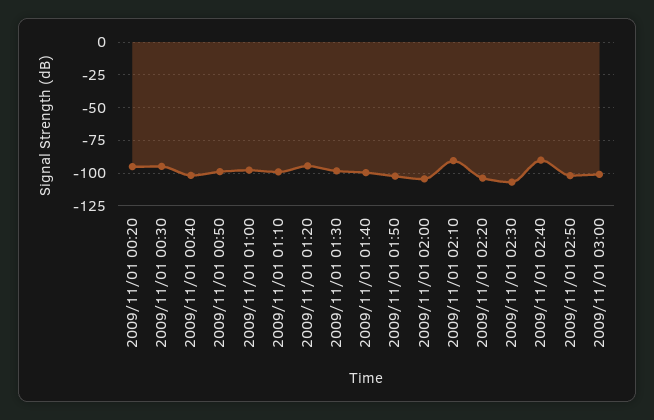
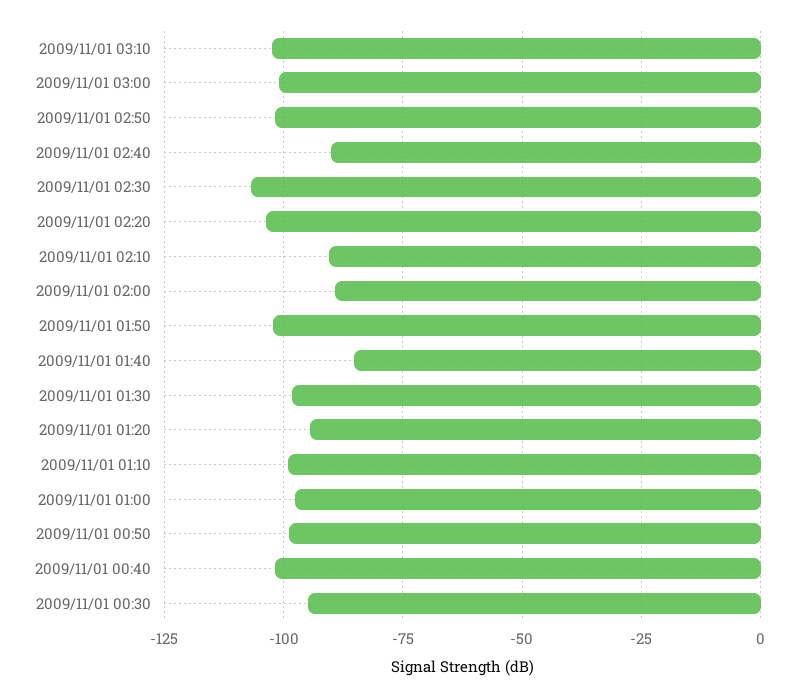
2009/11/01 00:20: -95 -> none
2009/11/01 01:40: -100 -> -85
2009/11/01 02:00: -105 -> -90
2009/11/01 03:10: none -> -102.5

